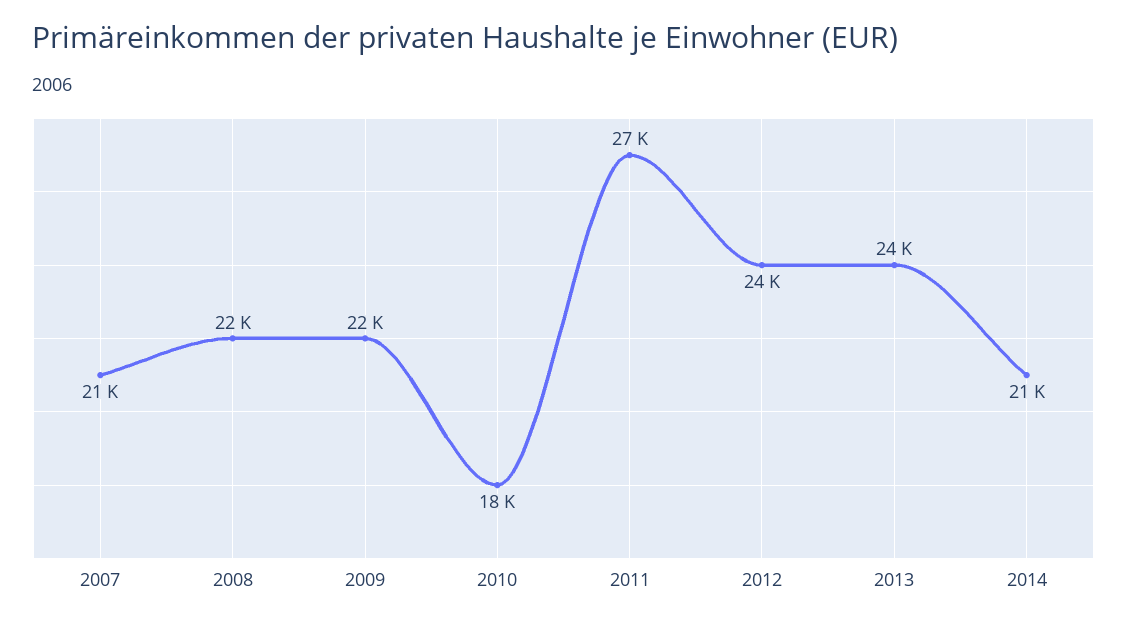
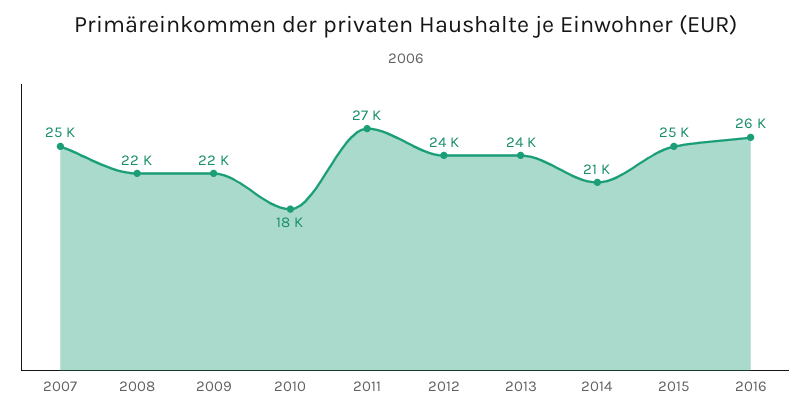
2007: 21000 -> 25000
2015: none -> 25000
2016: none -> 26000

